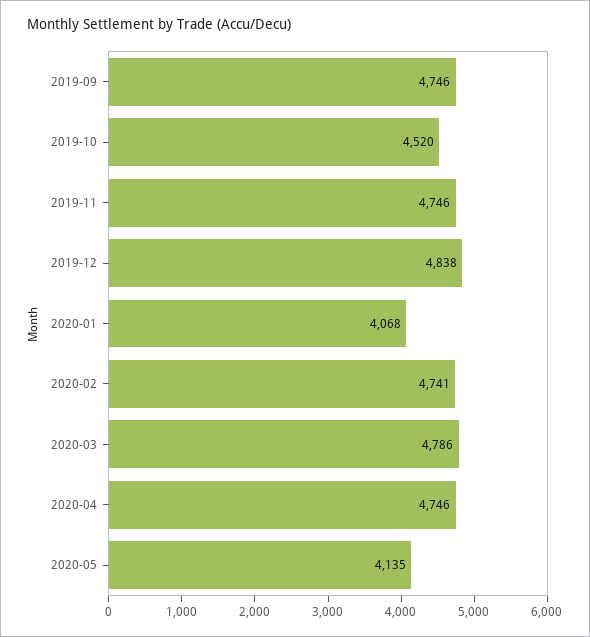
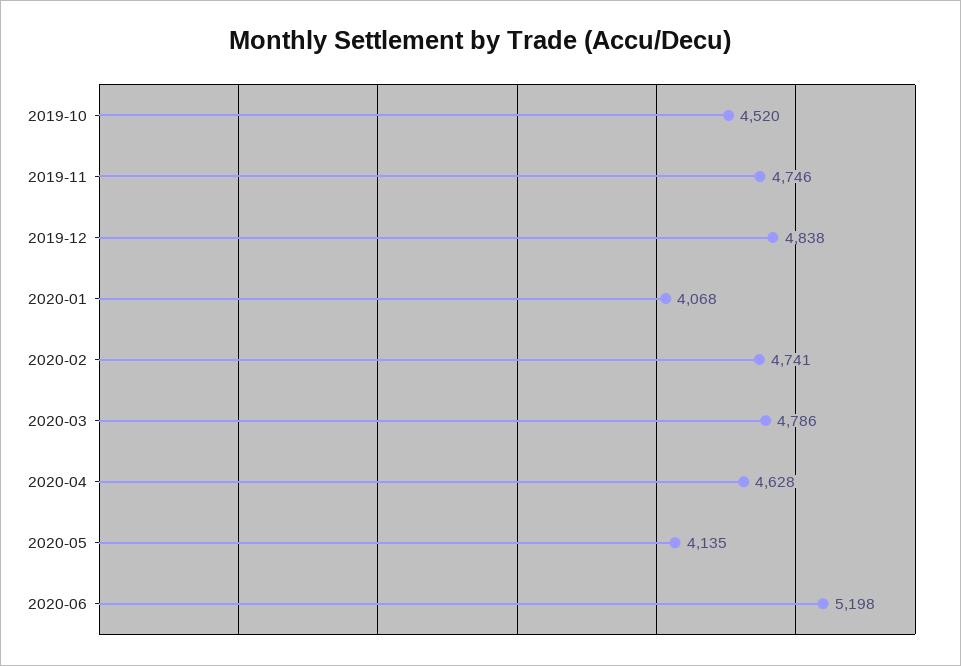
2019-09: 4746 -> none
2020-04: 4746 -> 4628
2020-06: none -> 5198

